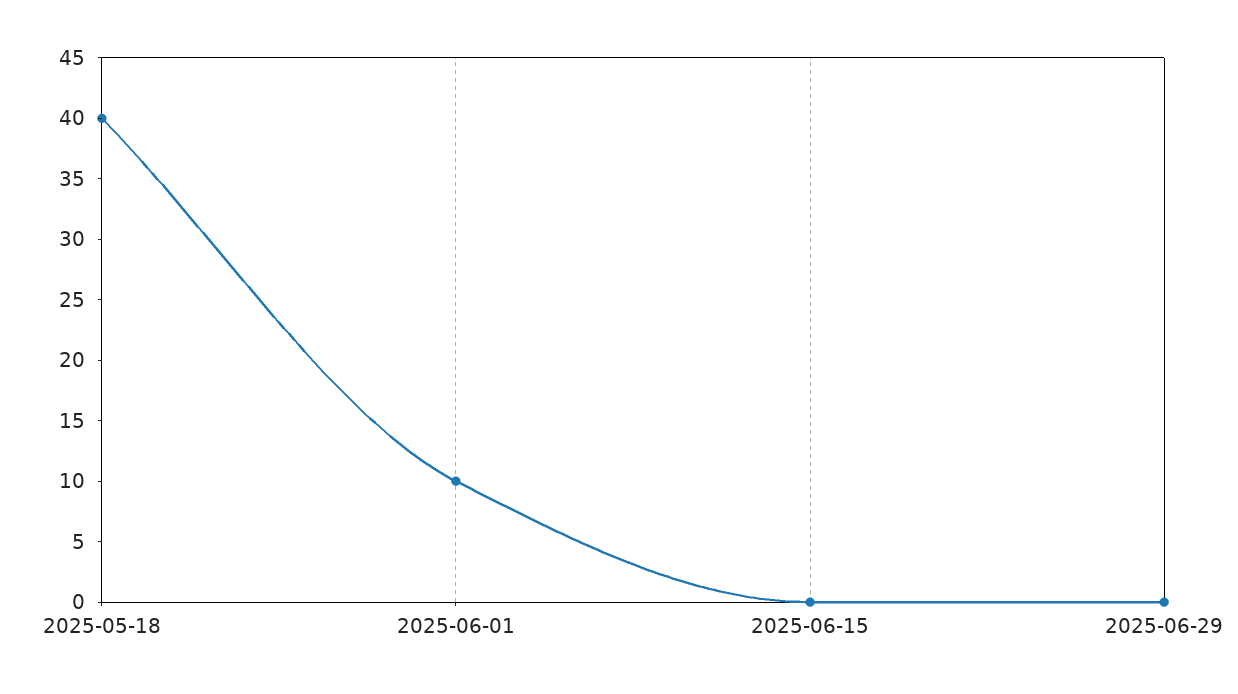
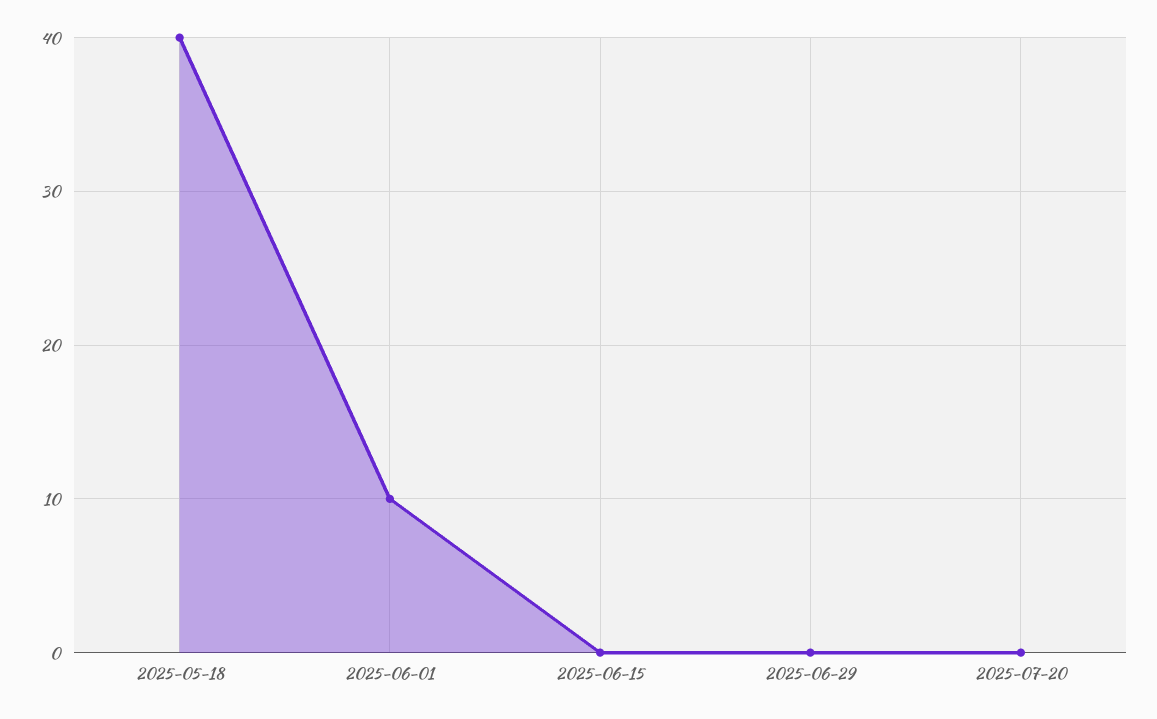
2025-07-20: none -> 0

